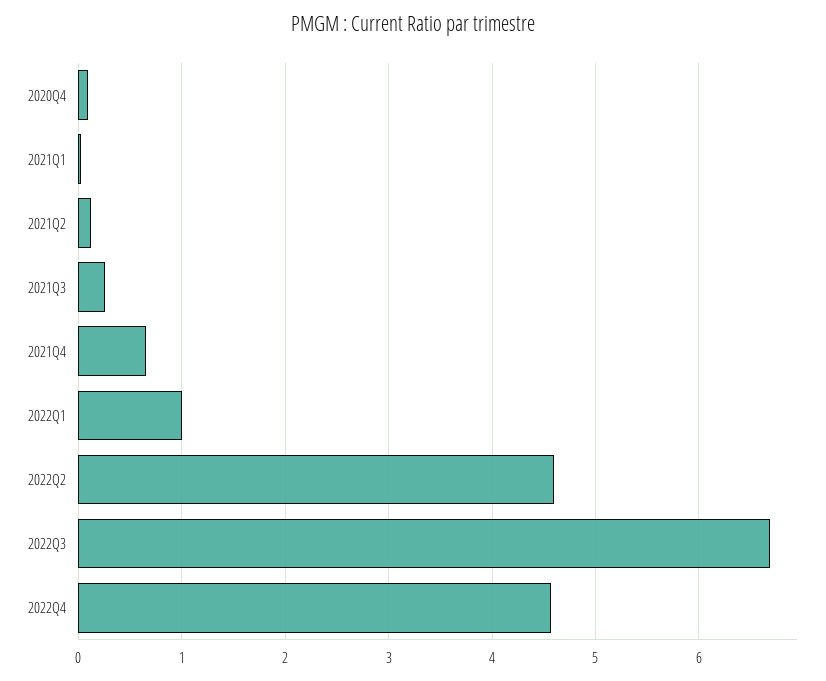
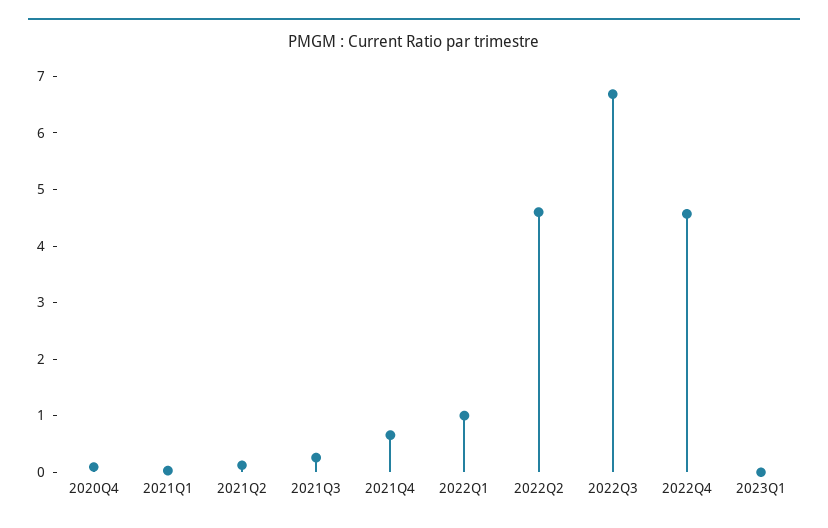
2023Q1: none -> 0

